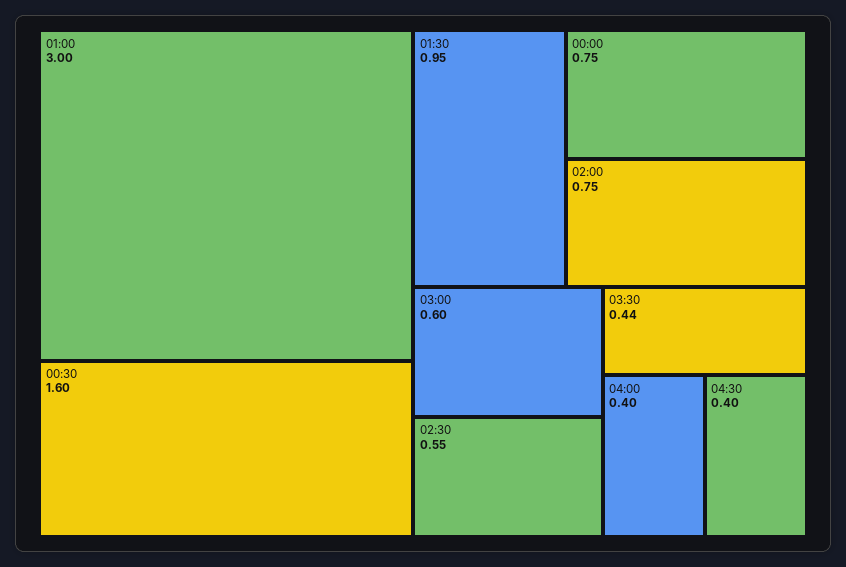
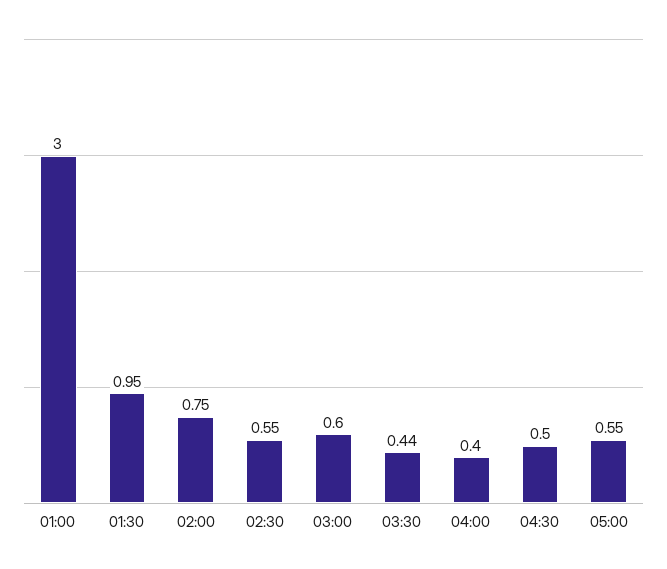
00:30: 1.6 -> none
00:00: 0.75 -> none
04:30: 0.4 -> 0.5
05:00: none -> 0.55

